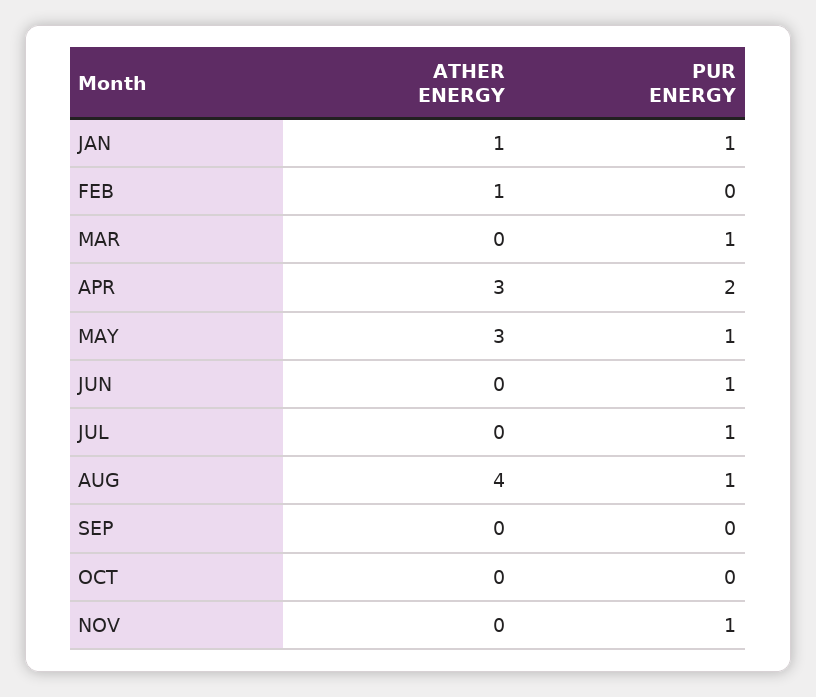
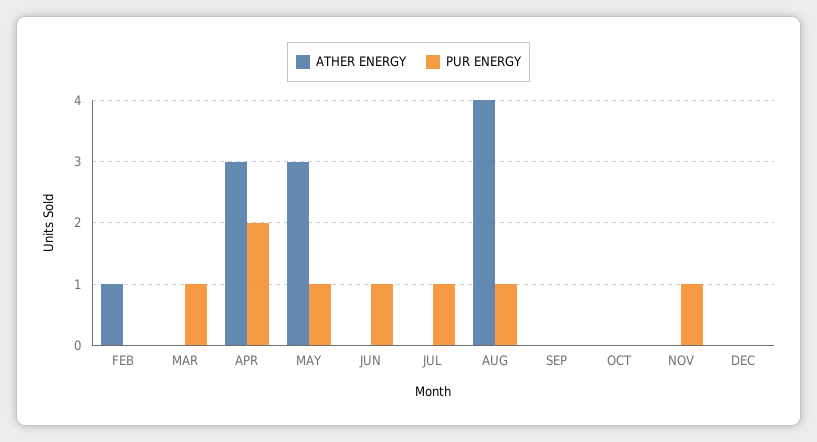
ATHER ENERGY, JAN: 1 -> none
PUR ENERGY, JAN: 1 -> none
ATHER ENERGY, DEC: none -> 0
PUR ENERGY, DEC: none -> 0

